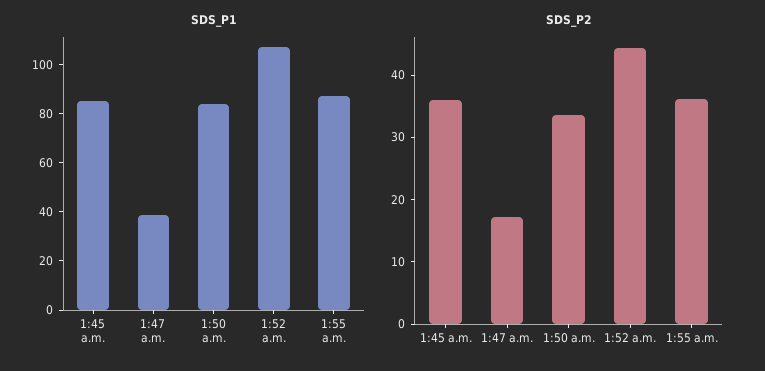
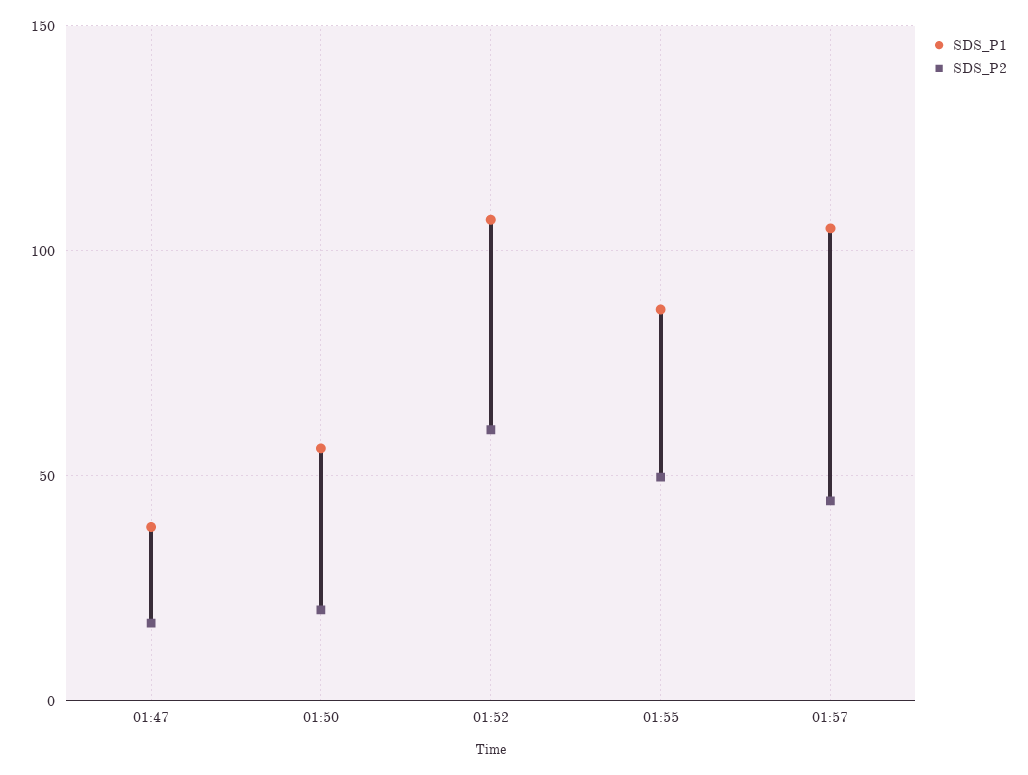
SDS_P1, 1:45 a.m.: 85 -> none
SDS_P1, 1:50 a.m.: 85 -> 55
SDS_P2, 1:45 a.m.: 36 -> none
SDS_P2, 1:50 a.m.: 34 -> 20
SDS_P2, 1:52 a.m.: 44 -> 60
SDS_P2, 1:55 a.m.: 36 -> 50
SDS_P1, 01:57: none -> 105
SDS_P2, 01:57: none -> 45

